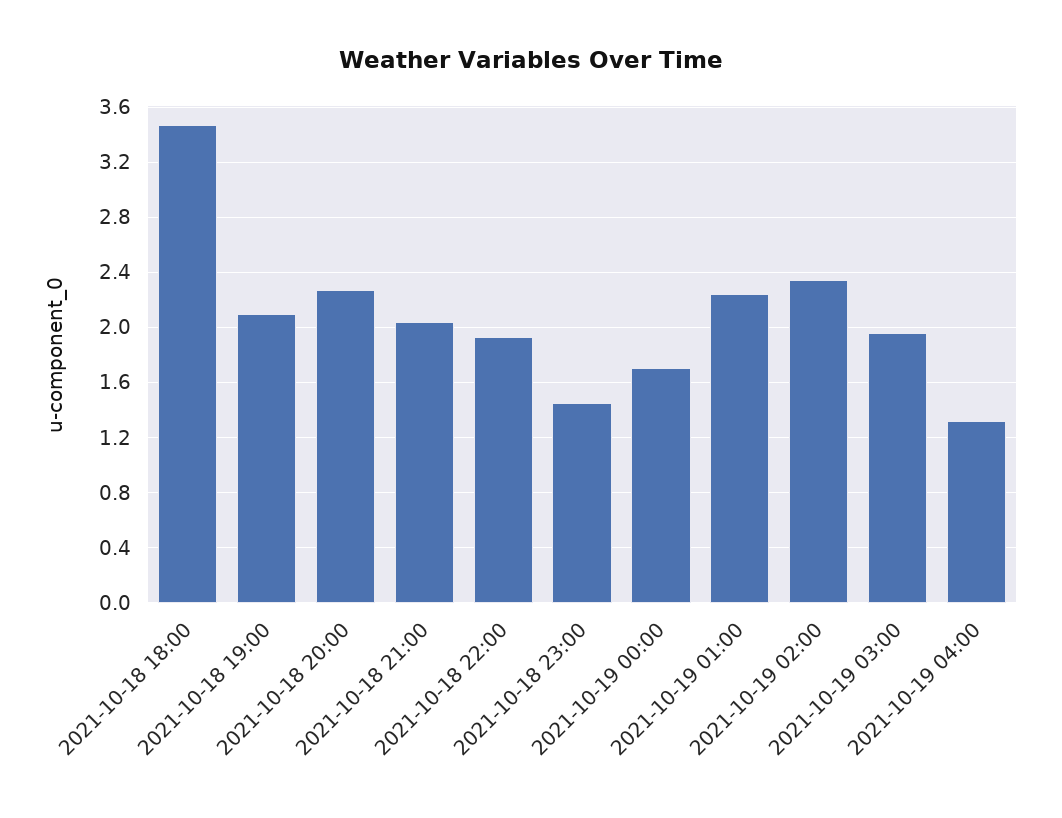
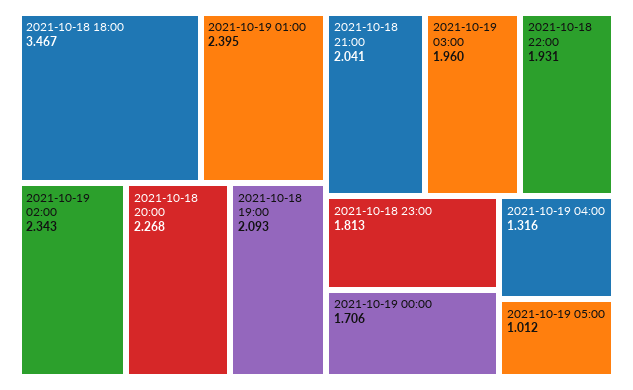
2021-10-18 23:00: 1.45 -> 1.813
2021-10-19 01:00: 2.25 -> 2.395
2021-10-19 05:00: none -> 1.012

